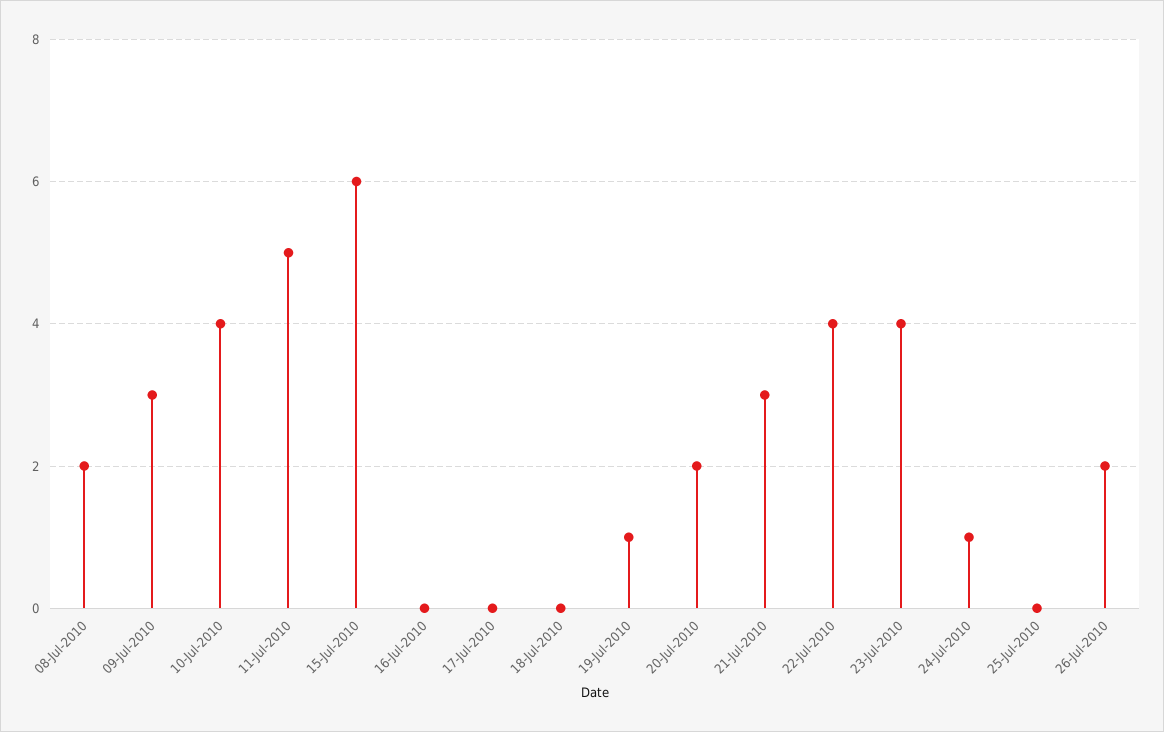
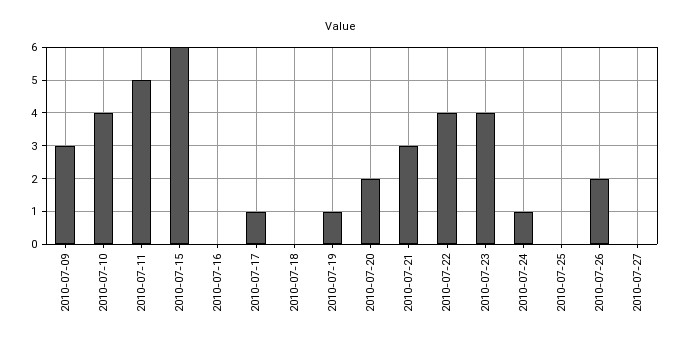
08-Jul-2010: 2 -> none
17-Jul-2010: 0 -> 1
2010-07-27: none -> 0

